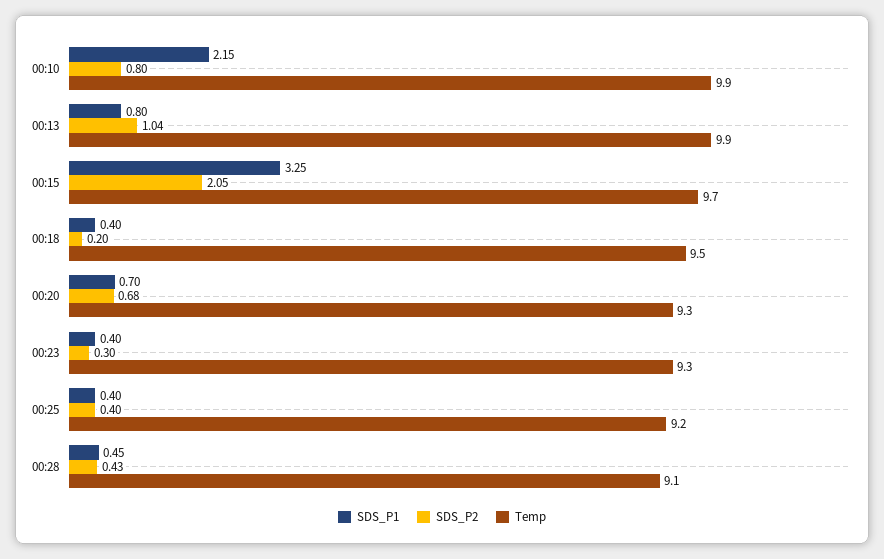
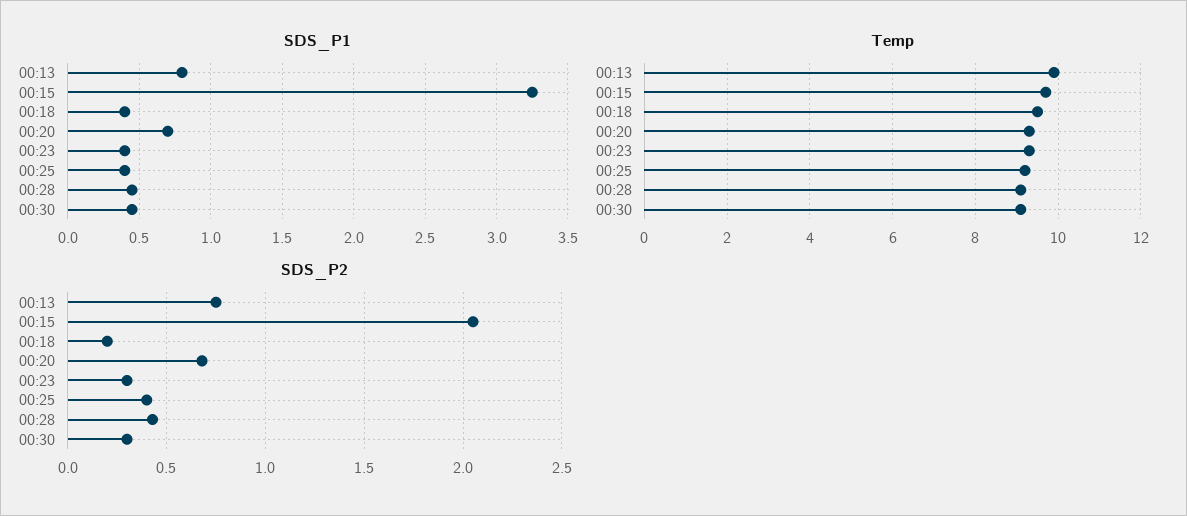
SDS_P1, 00:10: 2.15 -> none
SDS_P2, 00:10: 0.8 -> none
Temp, 00:10: 9.9 -> none
SDS_P2, 00:13: 1.04 -> 0.75
SDS_P1, 00:30: none -> 0.45
Temp, 00:30: none -> 9
SDS_P2, 00:30: none -> 0.3

